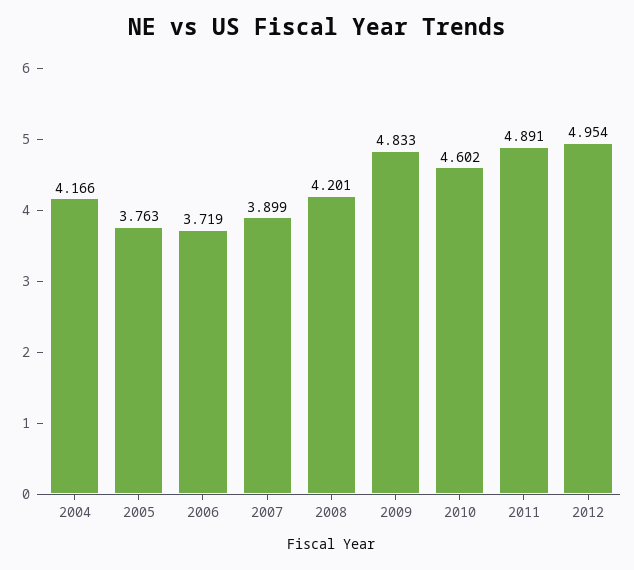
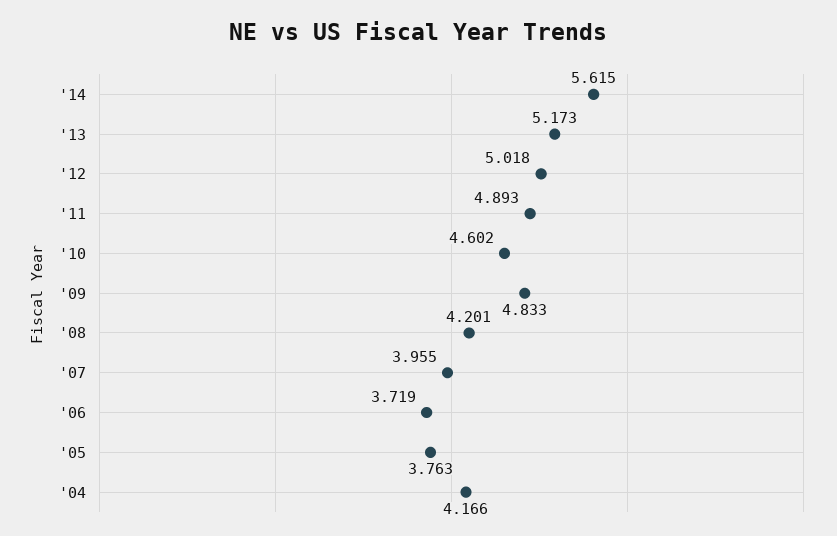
2007: 3.899 -> 3.955
2011: 4.891 -> 4.893
2012: 4.954 -> 5.018
'14: none -> 5.615
'13: none -> 5.173

